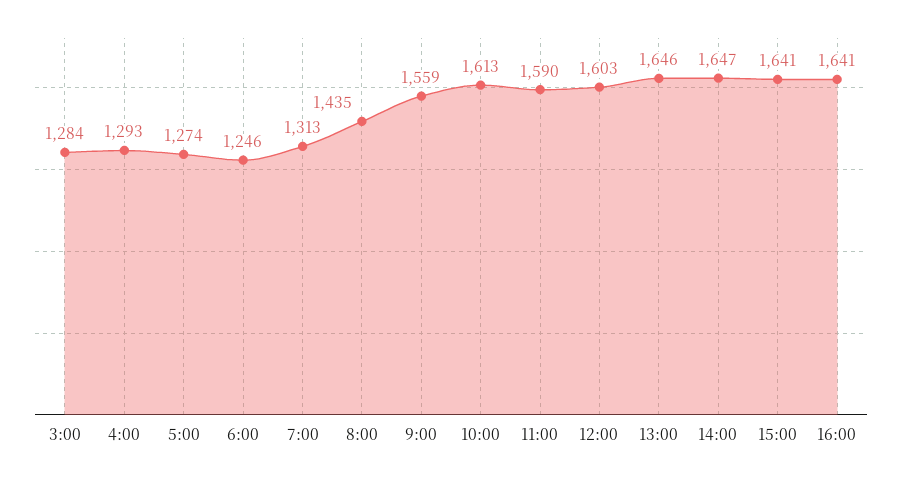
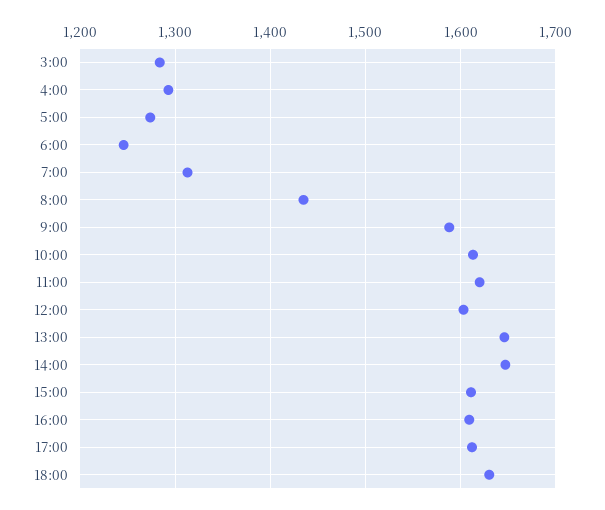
9:00: 1559 -> 1590
11:00: 1590 -> 1620
15:00: 1641 -> 1610
16:00: 1641 -> 1610
17:00: none -> 1610
18:00: none -> 1630

